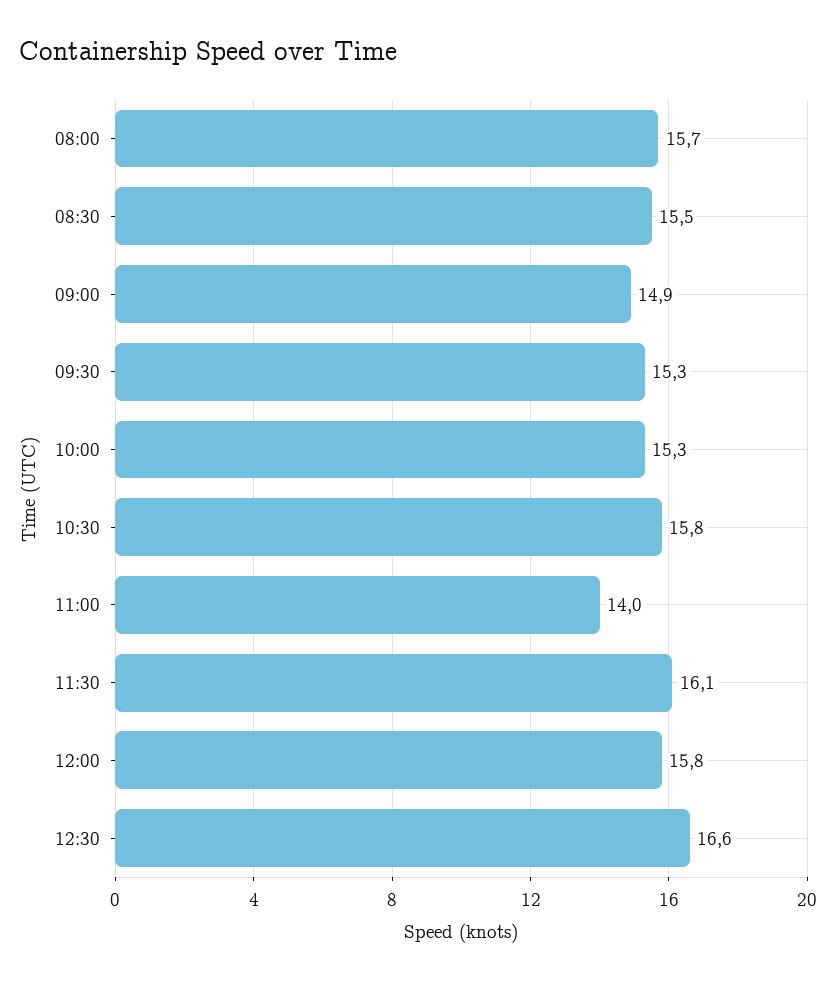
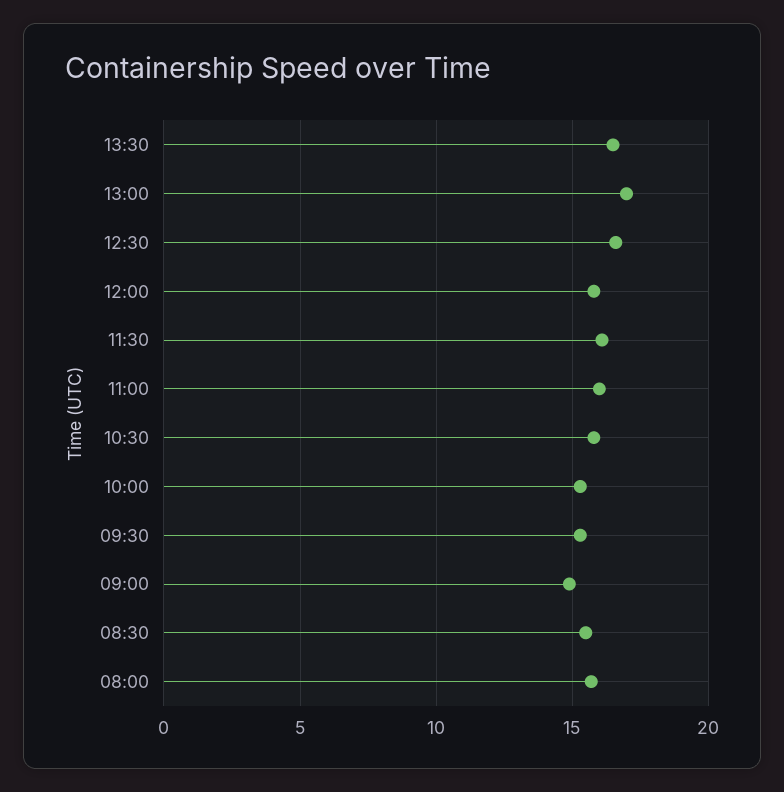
11:00: 14 -> 16
13:30: none -> 16.5
13:00: none -> 17

